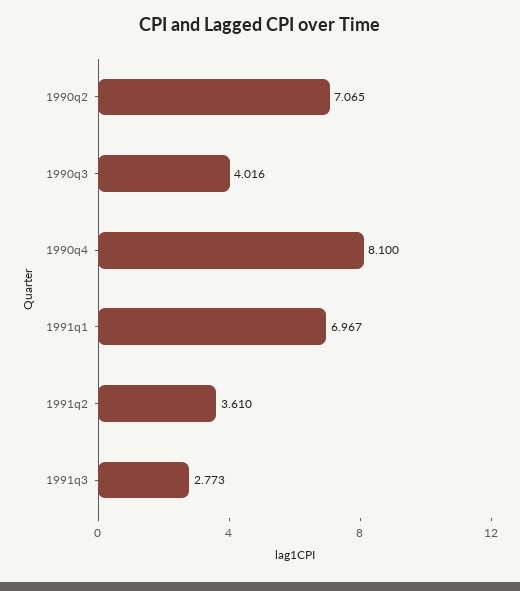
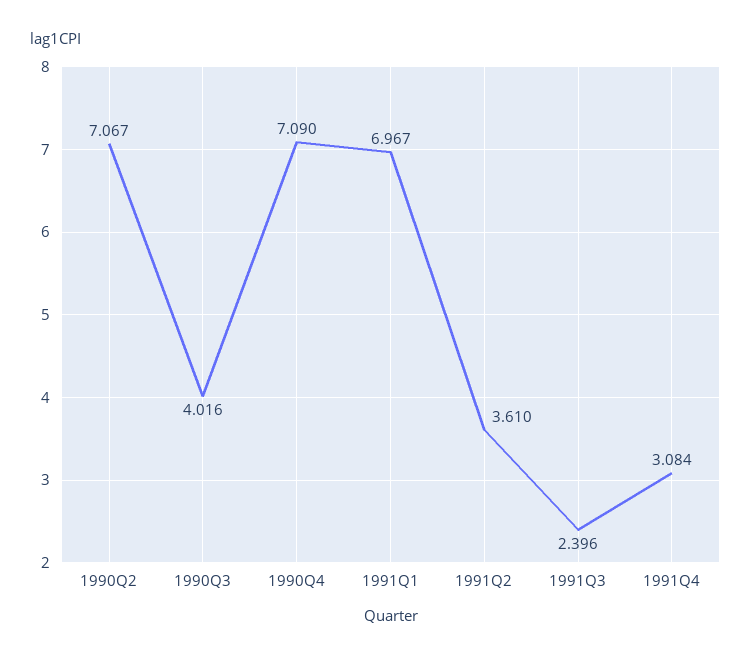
1990q2: 7.065 -> 7.067
1990q4: 8.1 -> 7.09
1991q3: 2.773 -> 2.396
1991Q4: none -> 3.084

